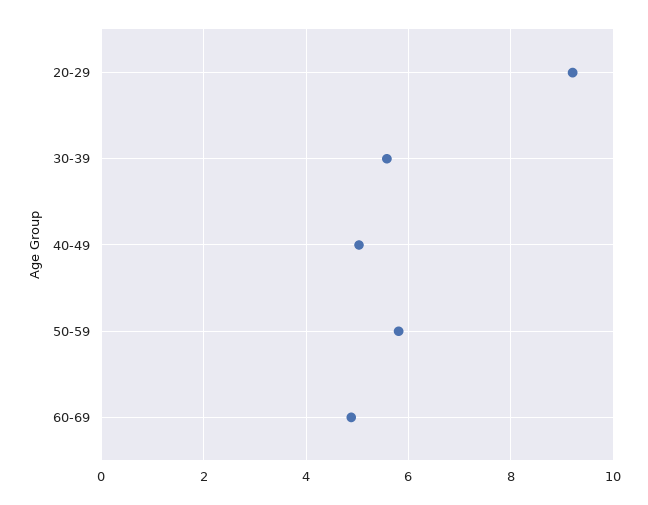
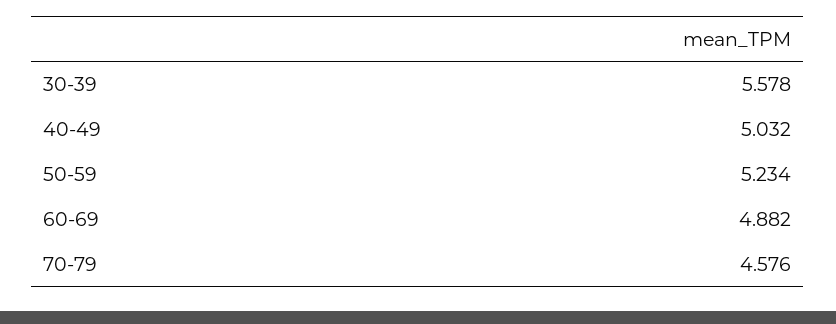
20-29: 9.2 -> none
50-59: 5.8 -> 5.234
70-79: none -> 4.576

